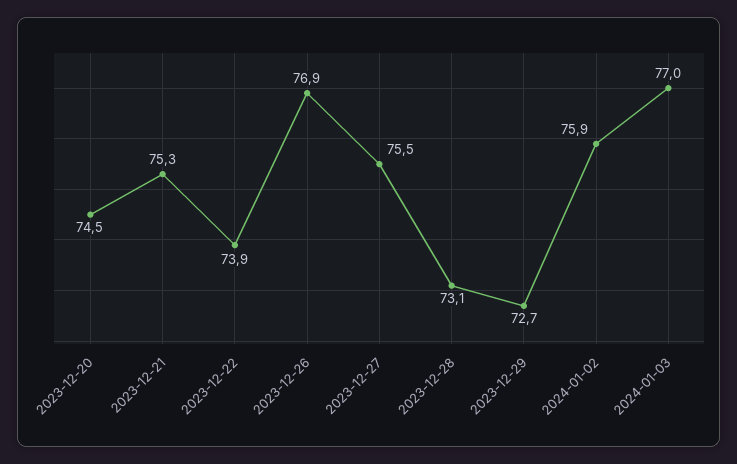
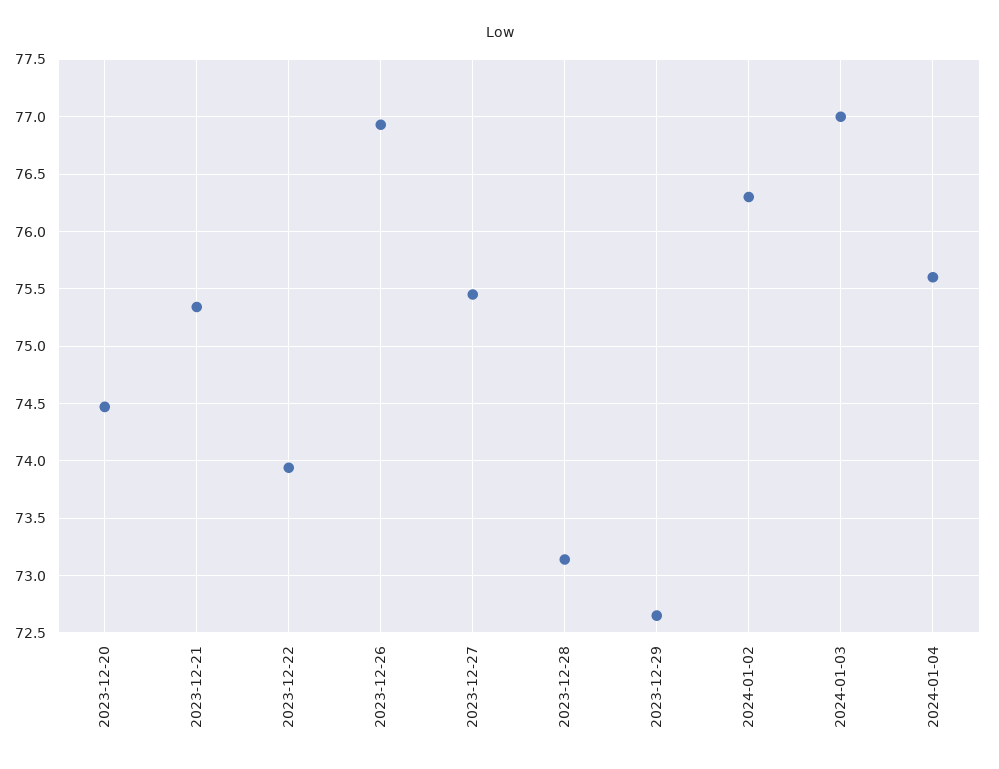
2024-01-02: 75.9 -> 76.3
2024-01-04: none -> 75.6

